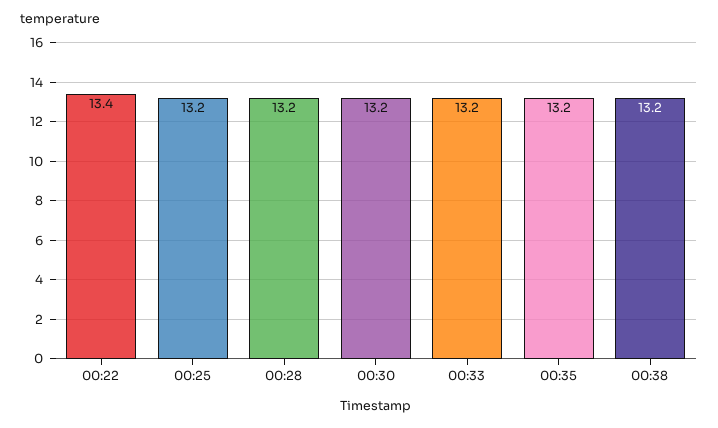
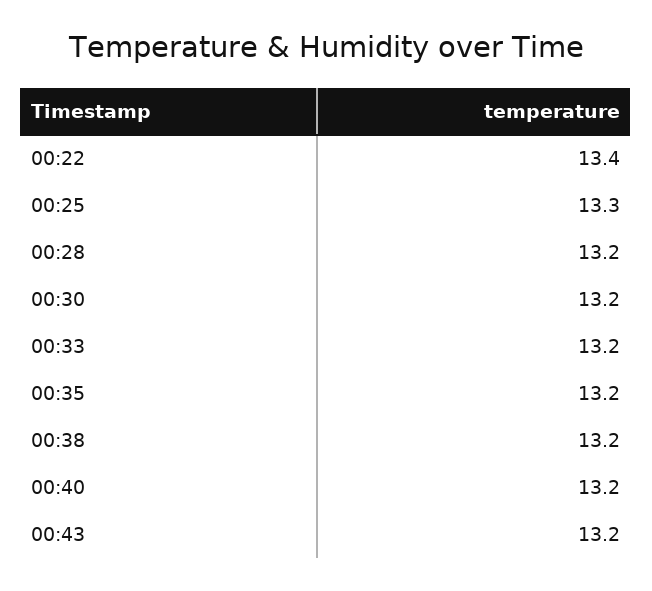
00:25: 13.2 -> 13.3
00:40: none -> 13.2
00:43: none -> 13.2

